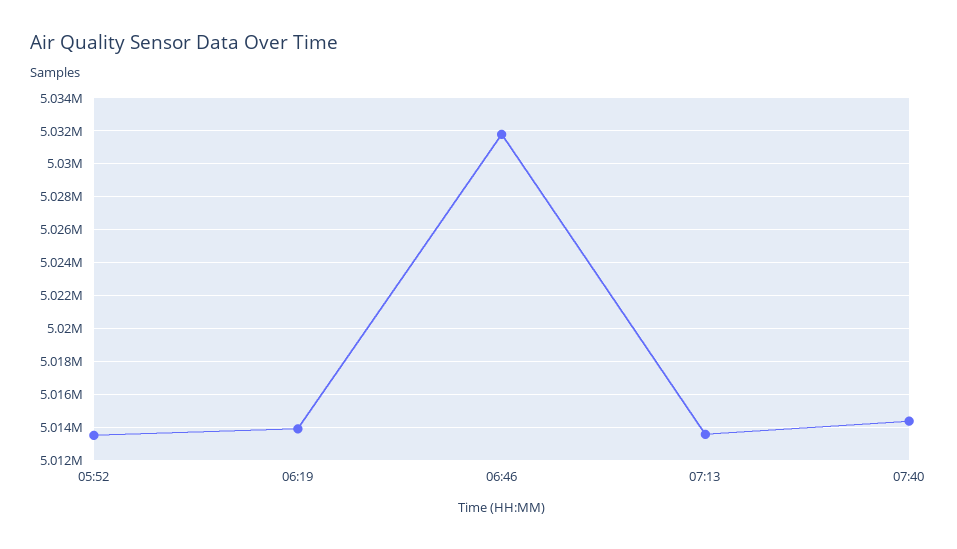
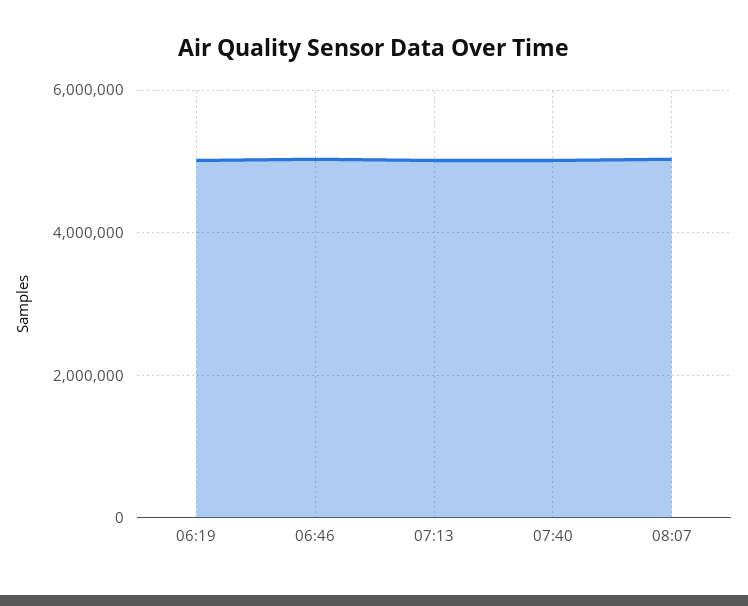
05:52: 5013500 -> none
08:07: none -> 5000000

